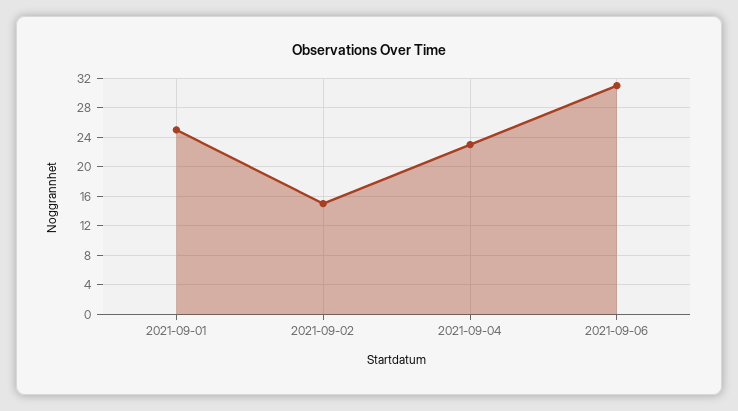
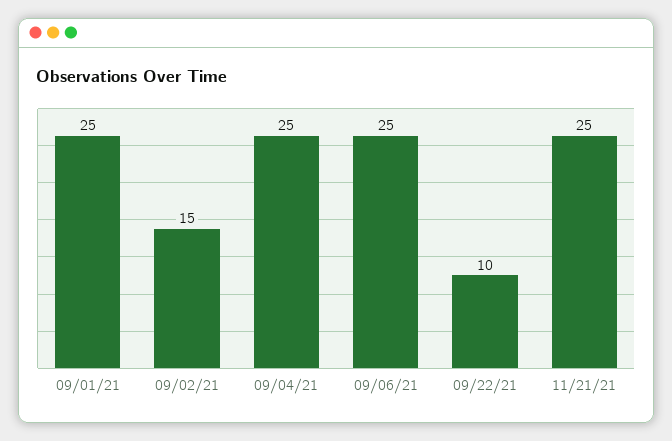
2021-09-04: 23 -> 25
2021-09-06: 31 -> 25
09/22/21: none -> 10
11/21/21: none -> 25

